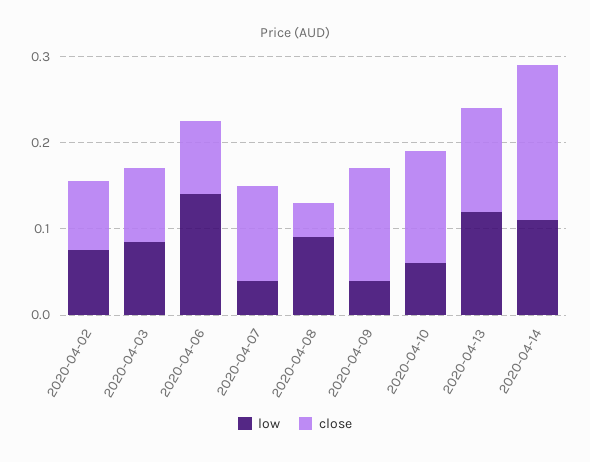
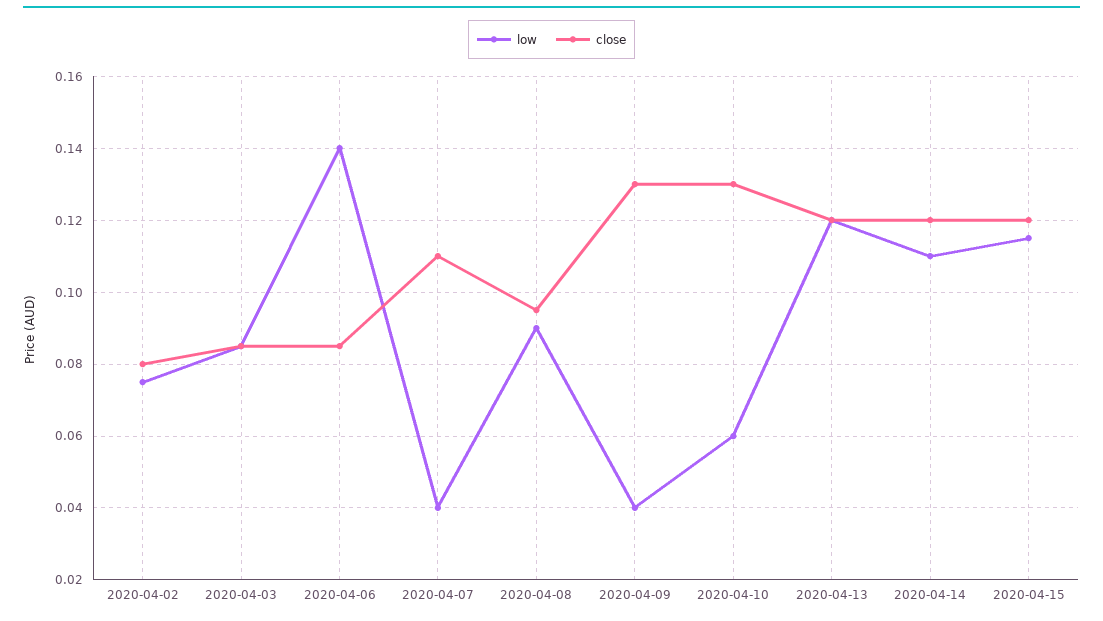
close, 2020-04-08: 0.04 -> 0.095
close, 2020-04-14: 0.18 -> 0.12
low, 2020-04-15: none -> 0.115
close, 2020-04-15: none -> 0.12

